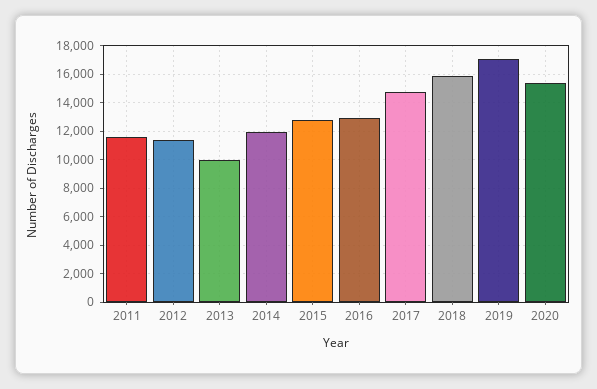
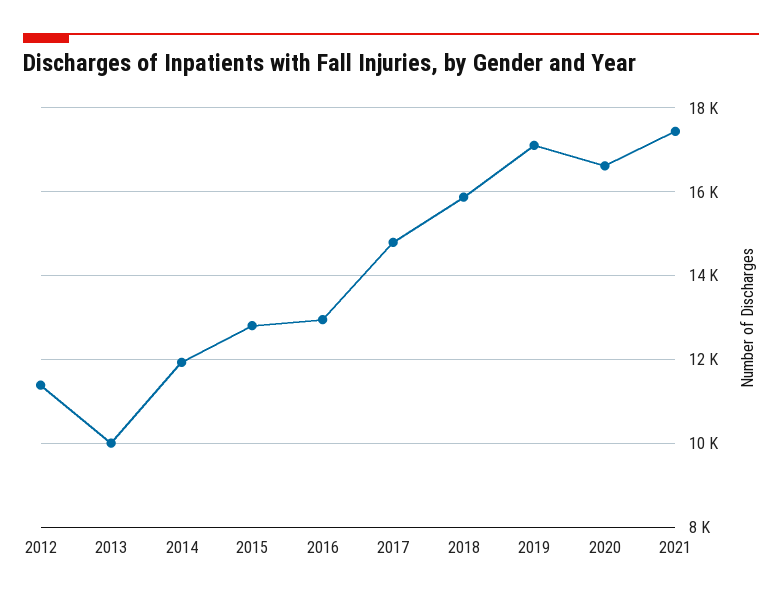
2011: 11500 -> none
2020: 15500 -> 16600
2021: none -> 17400

